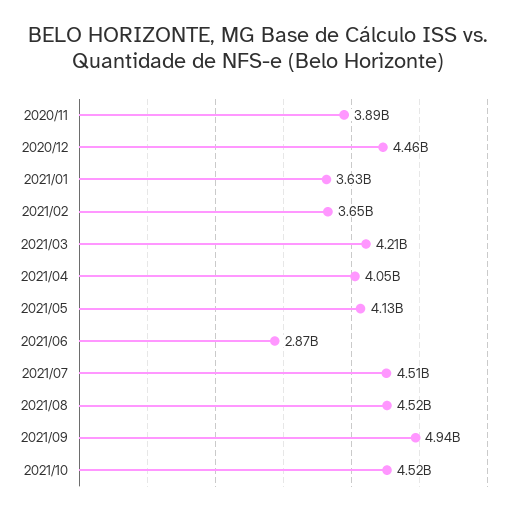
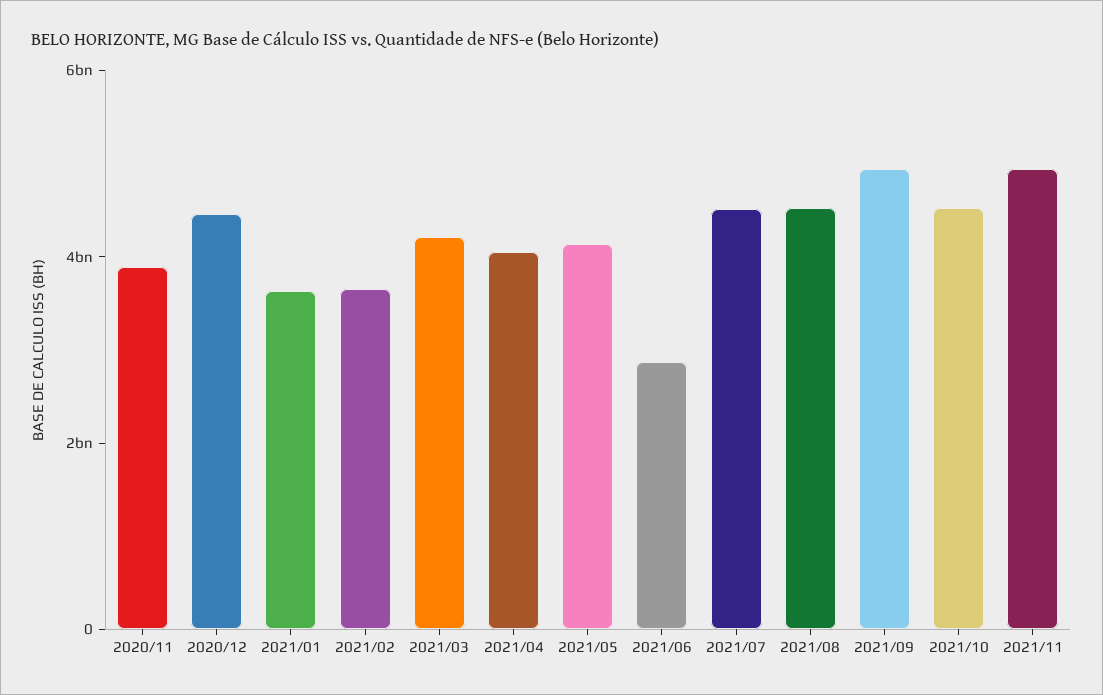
2021/11: none -> 5000000000

